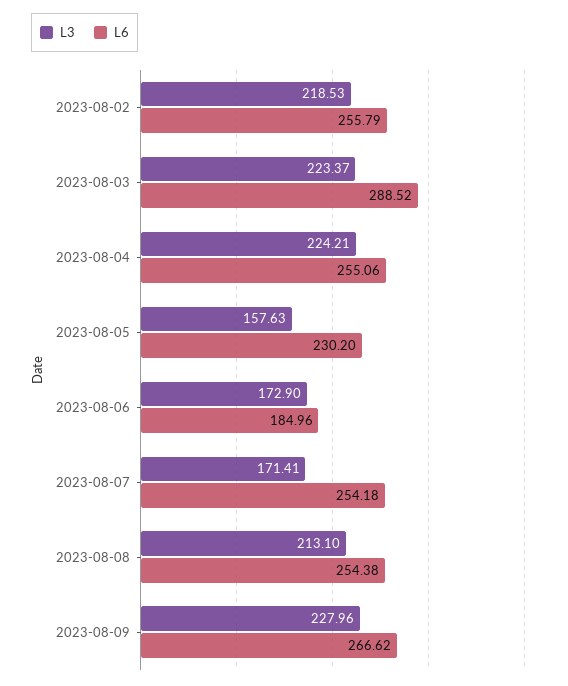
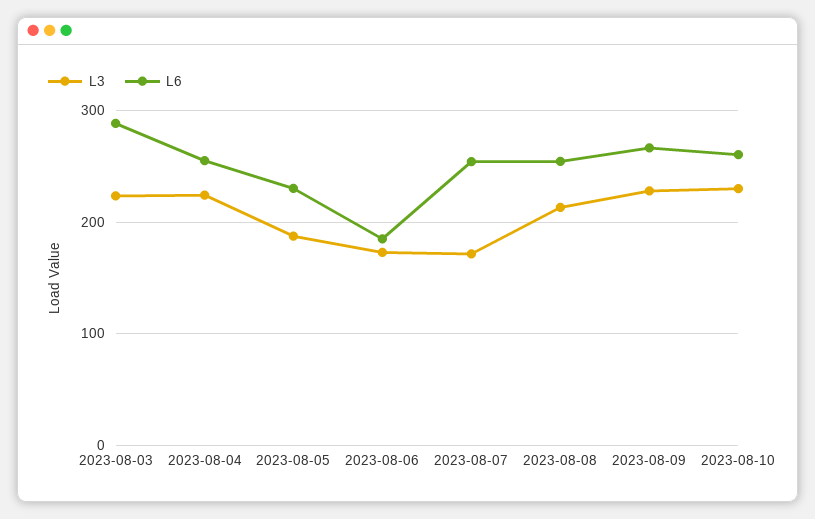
L3, 2023-08-02: 218.53 -> none
L6, 2023-08-02: 255.79 -> none
L3, 2023-08-05: 157.63 -> 190
L3, 2023-08-10: none -> 230
L6, 2023-08-10: none -> 260

